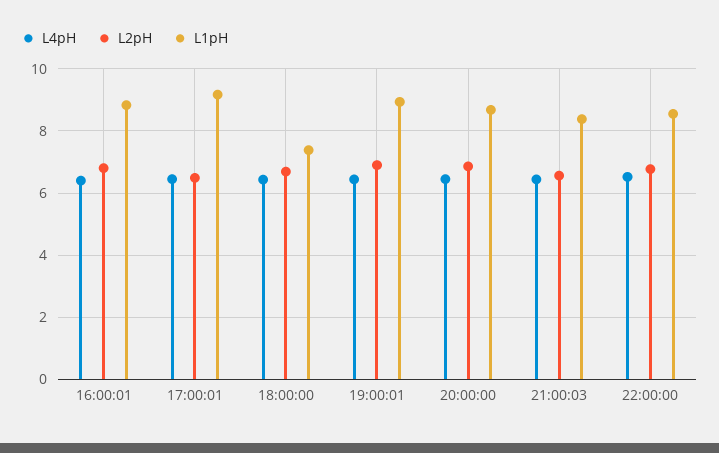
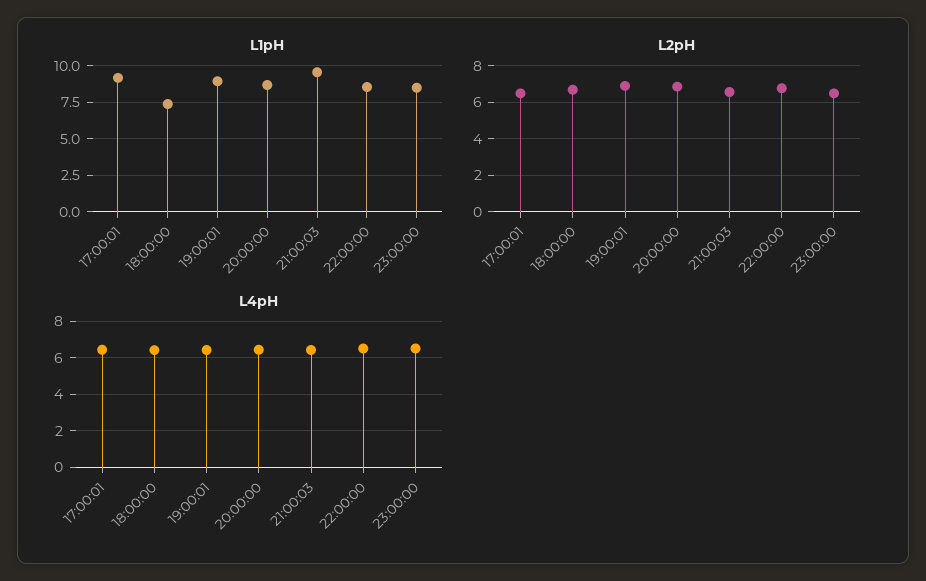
L4pH, 16:00:01: 6.4 -> none
L2pH, 16:00:01: 6.8 -> none
L1pH, 16:00:01: 8.8 -> none
L1pH, 21:00:03: 8.4 -> 9.5
L1pH, 23:00:00: none -> 8.5
L2pH, 23:00:00: none -> 6.5
L4pH, 23:00:00: none -> 6.5

